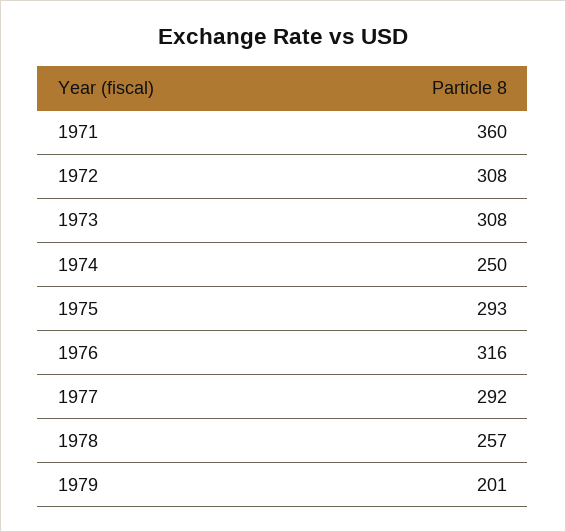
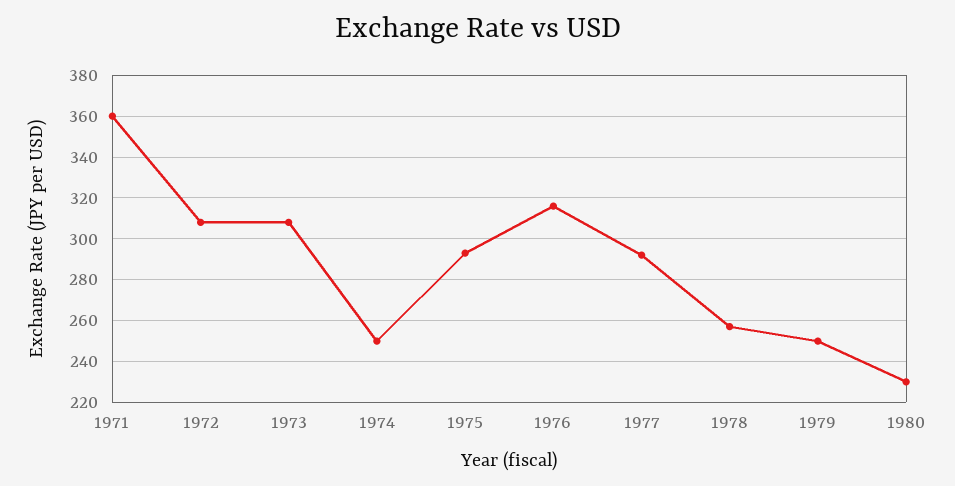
1979: 201 -> 250
1980: none -> 230

